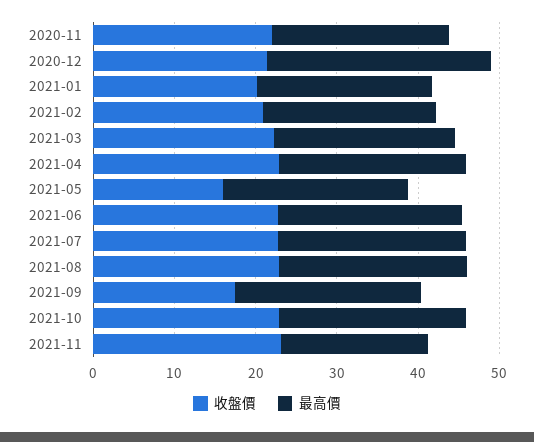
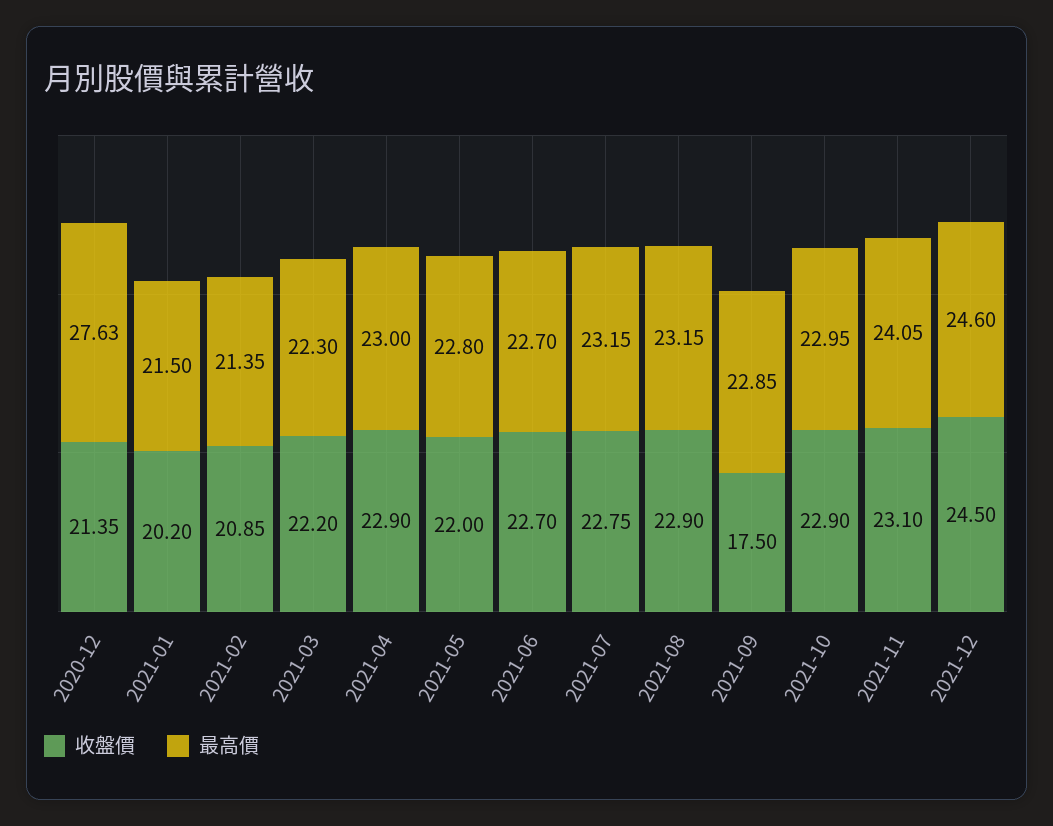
收盤價, 2020-11: 22 -> none
最高價, 2020-11: 22 -> none
收盤價, 2021-05: 16 -> 22
最高價, 2021-11: 18 -> 24.05
收盤價, 2021-12: none -> 24.5
最高價, 2021-12: none -> 24.6

